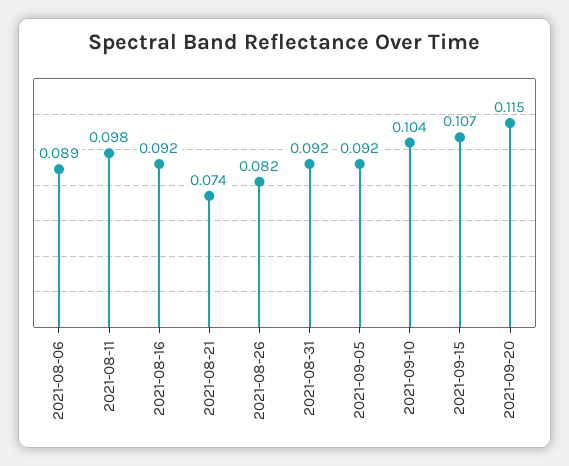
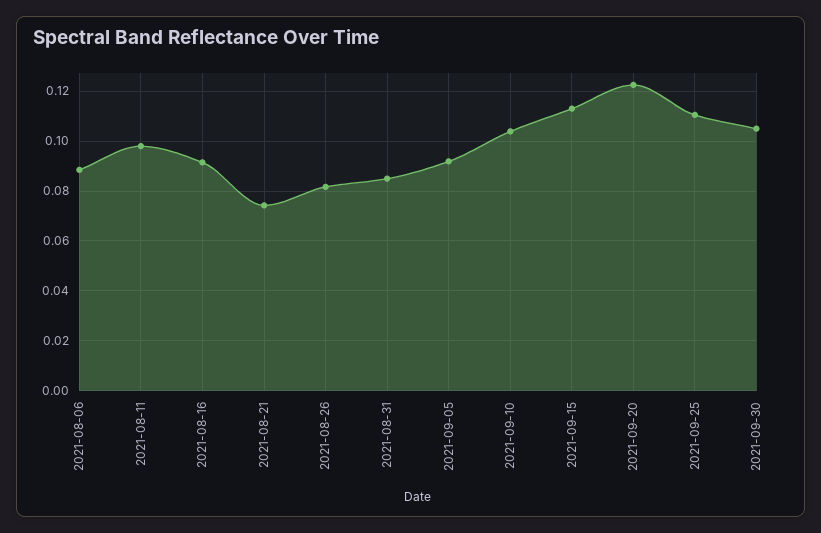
2021-08-31: 0.092 -> 0.085
2021-09-15: 0.107 -> 0.1125
2021-09-20: 0.115 -> 0.1225
2021-09-25: none -> 0.11
2021-09-30: none -> 0.105

